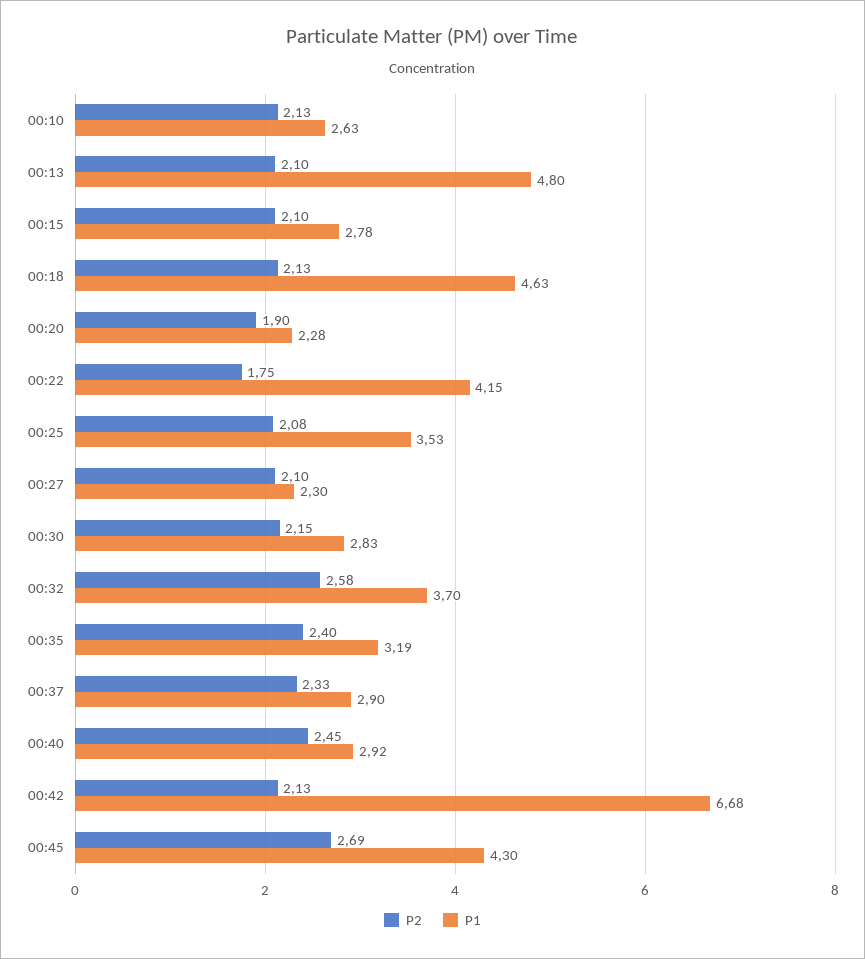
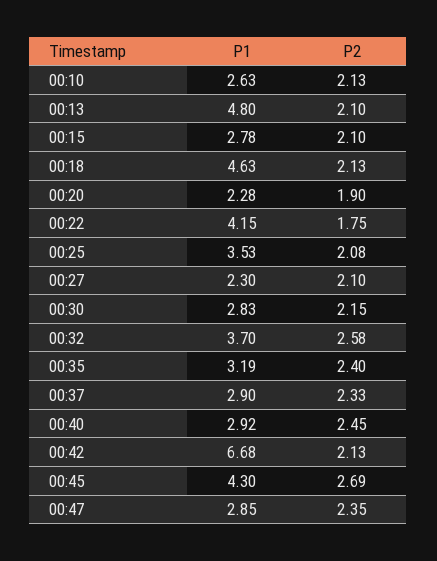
P1, 00:47: none -> 2.85
P2, 00:47: none -> 2.35

